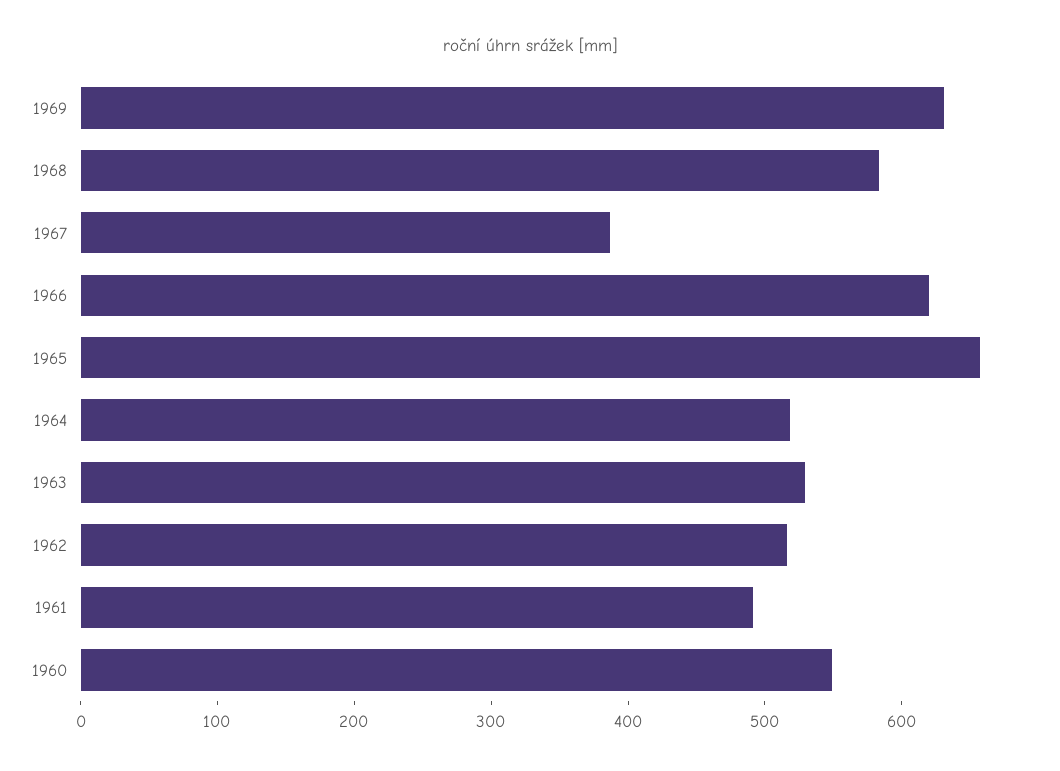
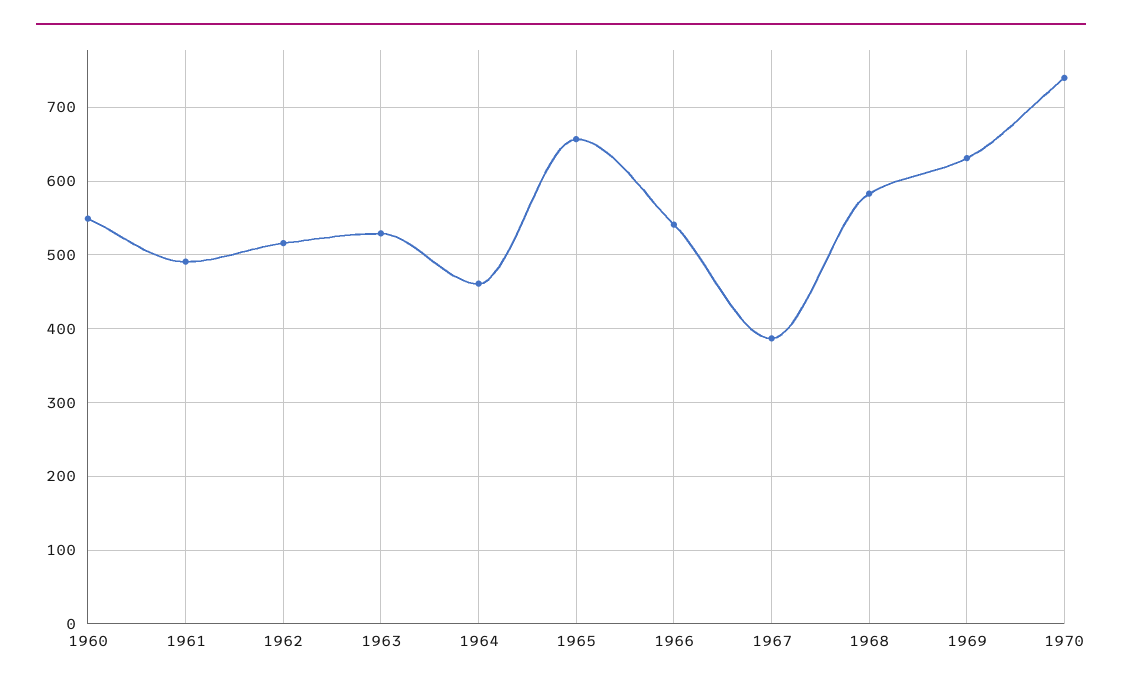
1966: 620 -> 540
1964: 520 -> 460
1970: none -> 740

